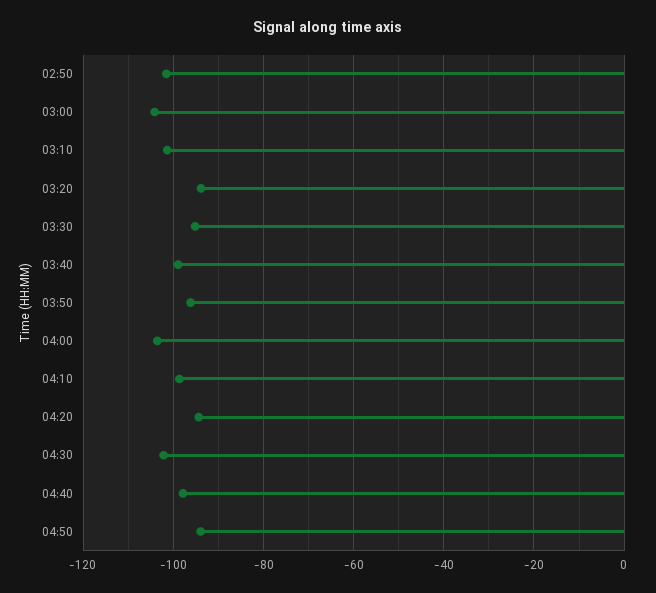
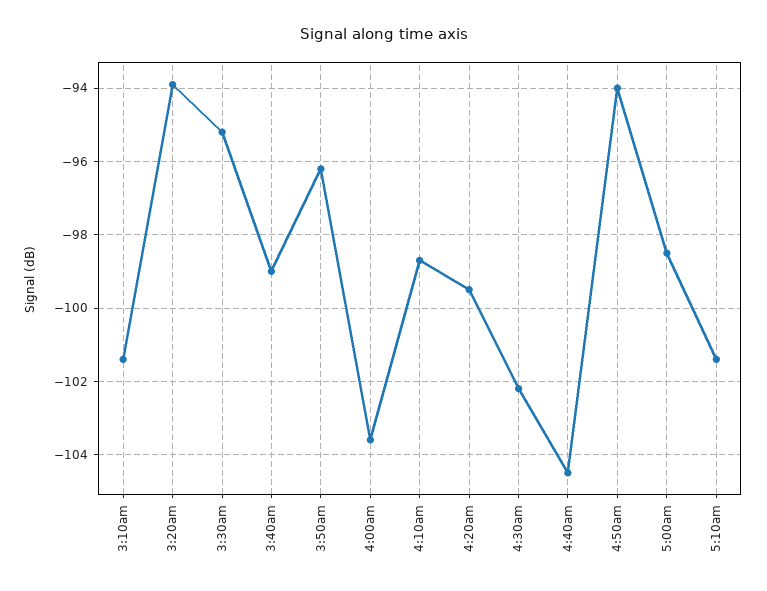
02:50: -102 -> none
03:00: -104 -> none
04:20: -94 -> -99.5
04:40: -98 -> -104.5
5:00am: none -> -98.5
5:10am: none -> -101.5

